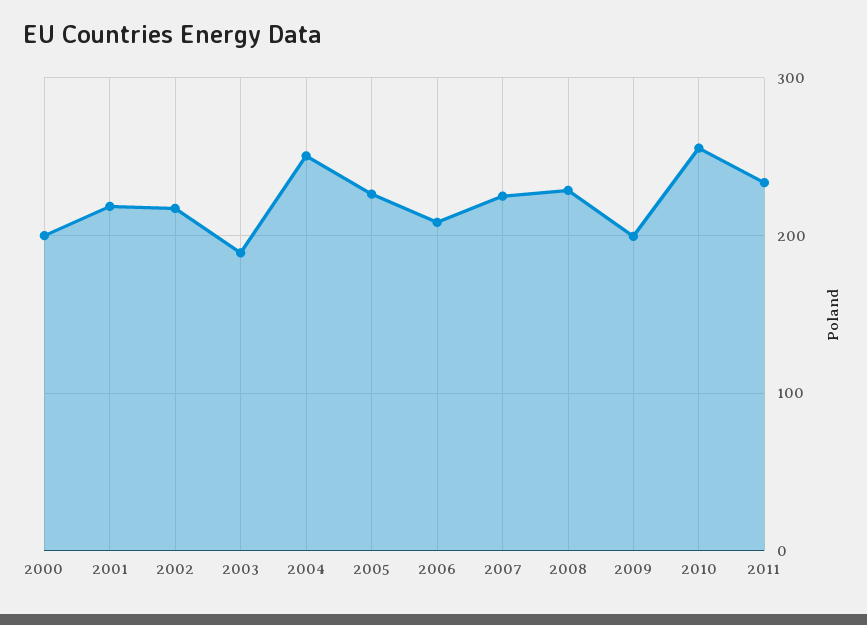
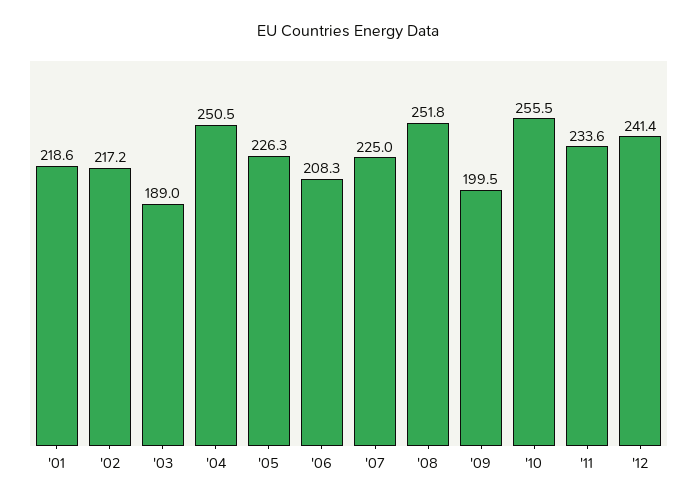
2000: 200 -> none
2008: 230 -> 251.8
'12: none -> 241.4

